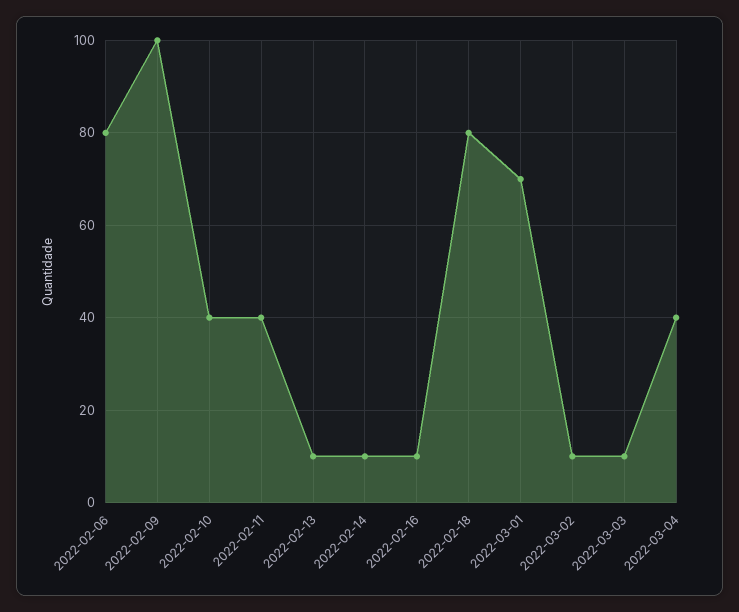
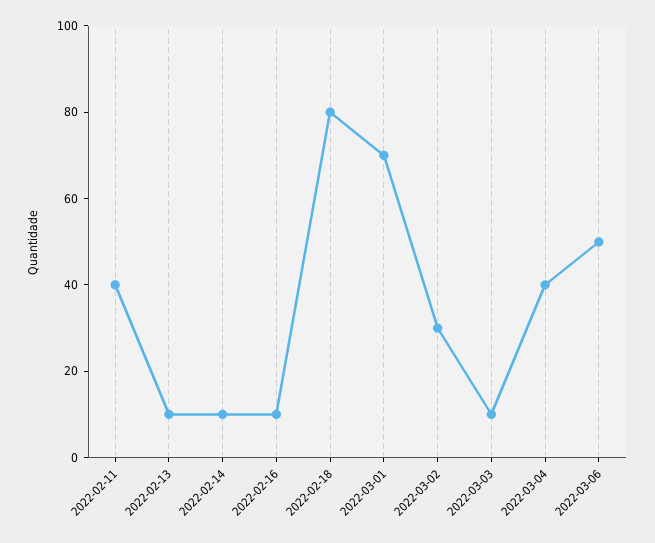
2022-02-06: 80 -> none
2022-02-09: 100 -> none
2022-02-10: 40 -> none
2022-03-02: 10 -> 30
2022-03-06: none -> 50

